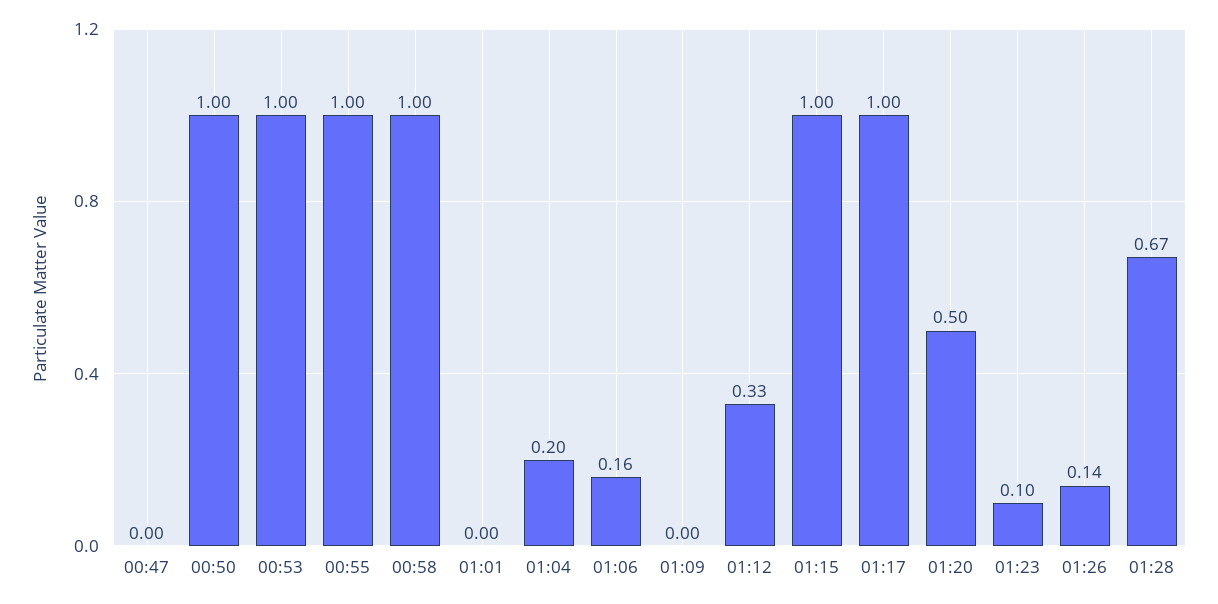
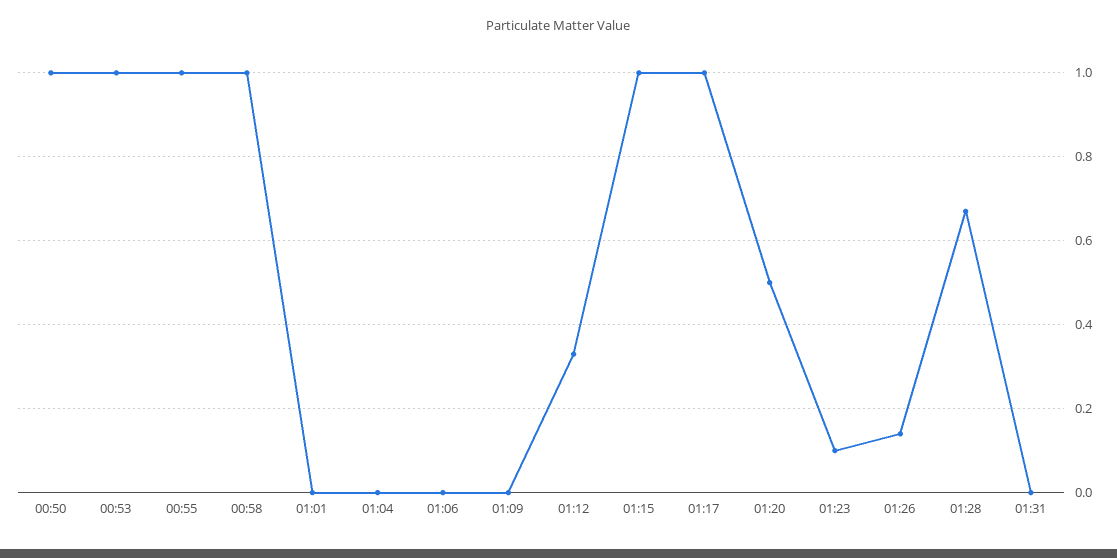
00:47: 0 -> none
01:04: 0.2 -> 0
01:06: 0.16 -> 0
01:31: none -> 0

